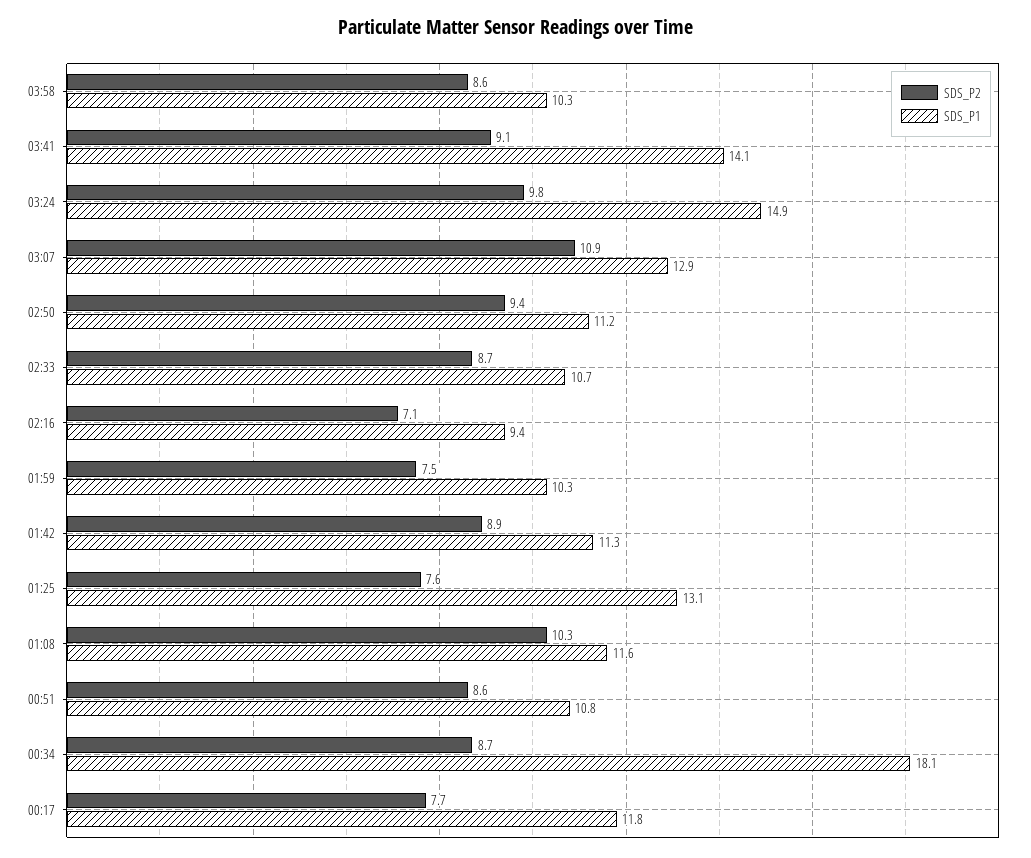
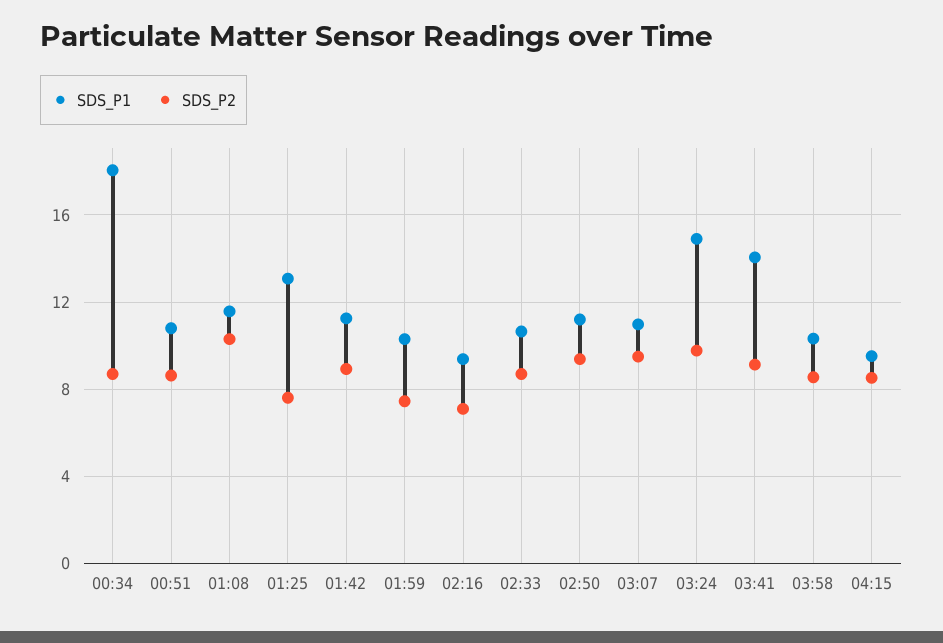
SDS_P2, 03:07: 10.9 -> 9.5
SDS_P1, 03:07: 12.9 -> 11
SDS_P2, 00:17: 7.7 -> none
SDS_P1, 00:17: 11.8 -> none
SDS_P1, 04:15: none -> 9.5
SDS_P2, 04:15: none -> 8.5

